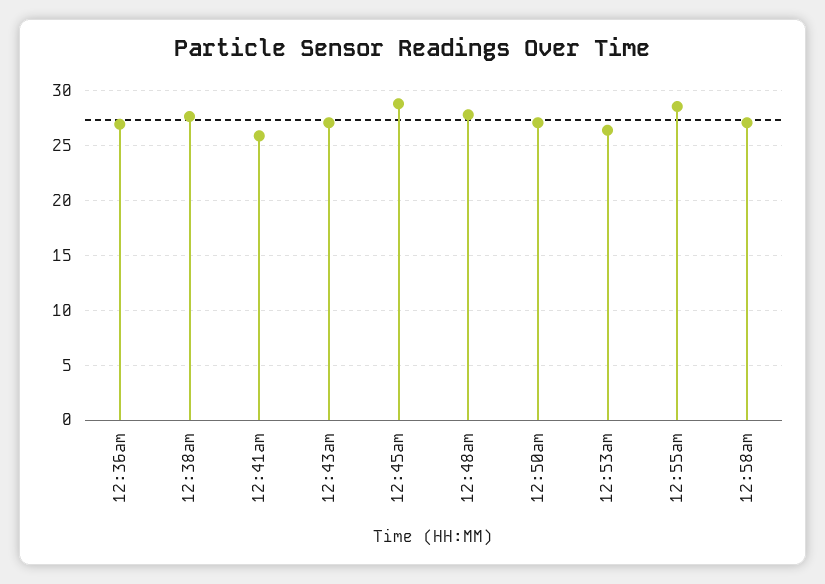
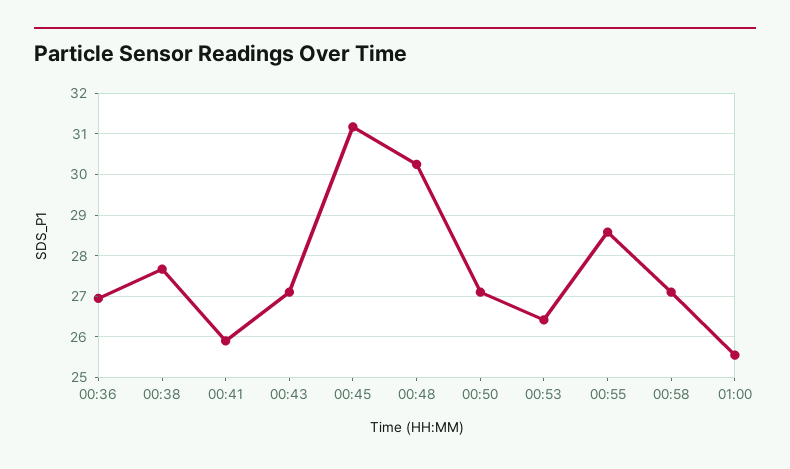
12:45am: 29 -> 31.2
12:48am: 28 -> 30.2
01:00: none -> 25.6

